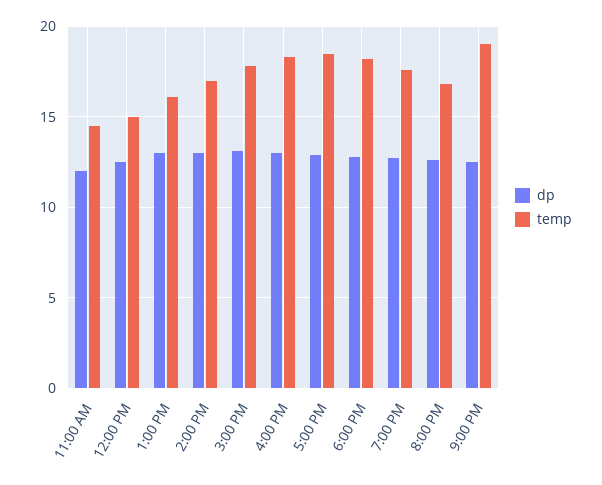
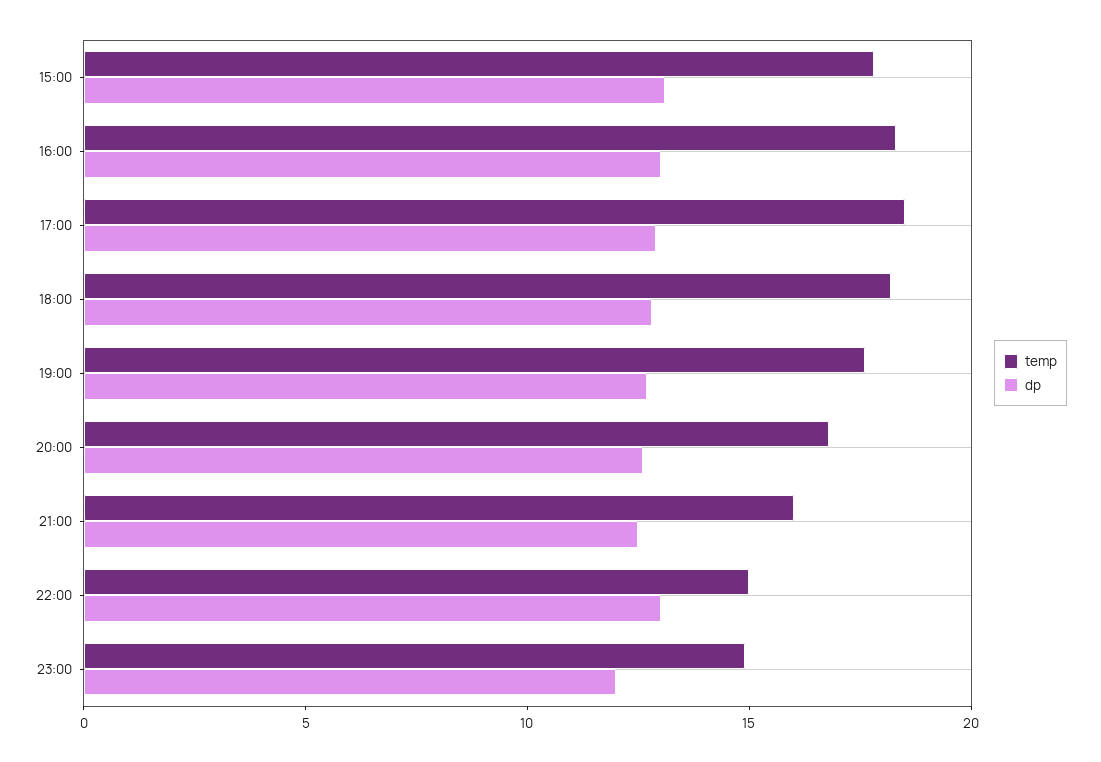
dp, 11:00 AM: 12 -> none
temp, 11:00 AM: 14.5 -> none
dp, 12:00 PM: 12.5 -> none
temp, 12:00 PM: 15 -> none
dp, 1:00 PM: 13 -> none
temp, 1:00 PM: 16 -> none
dp, 2:00 PM: 13 -> none
temp, 2:00 PM: 17 -> none
temp, 9:00 PM: 19 -> 16
temp, 22:00: none -> 15
dp, 22:00: none -> 13
temp, 23:00: none -> 15
dp, 23:00: none -> 12

